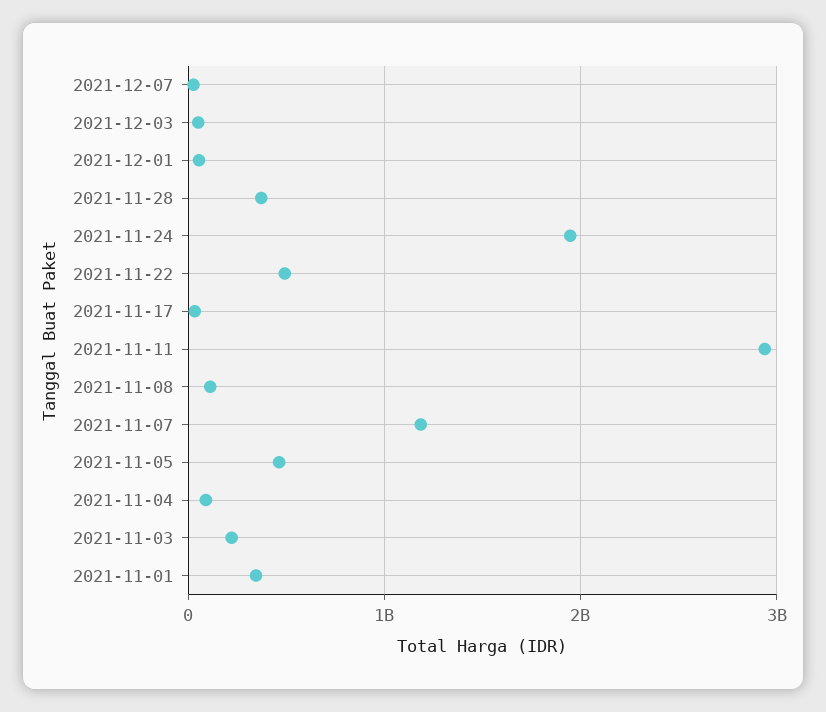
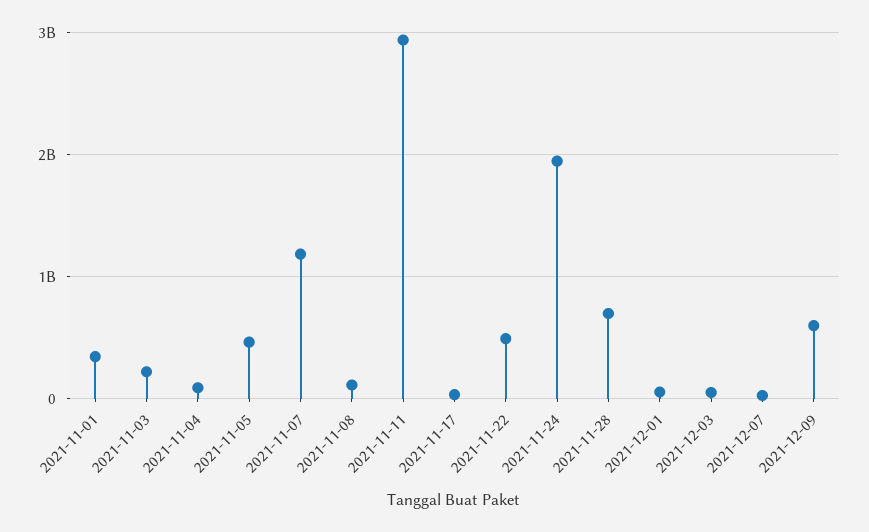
2021-11-28: 400000000 -> 700000000
2021-12-09: none -> 600000000

